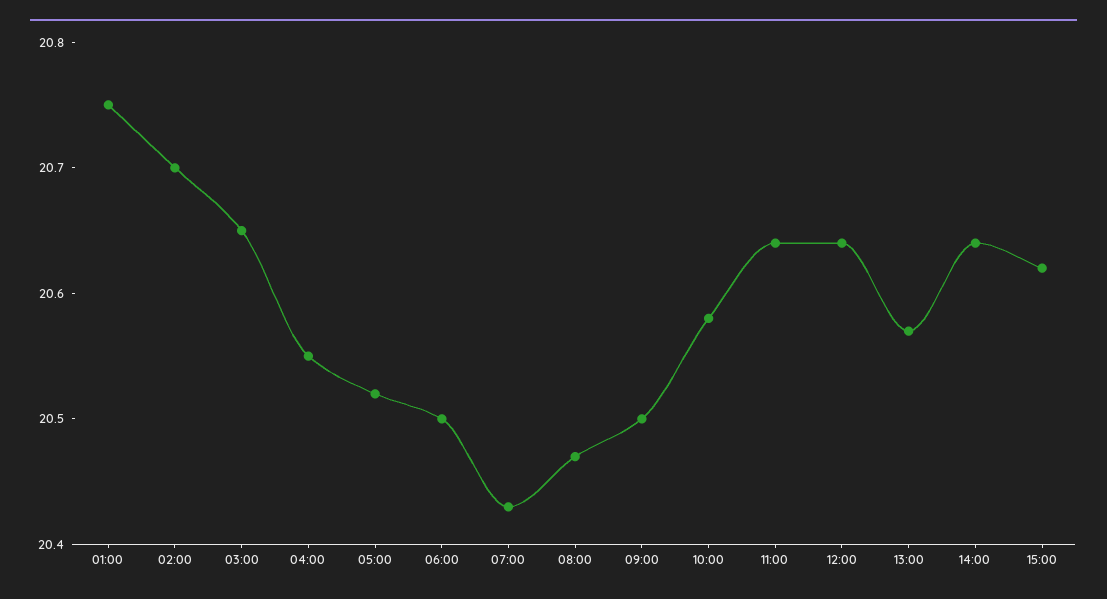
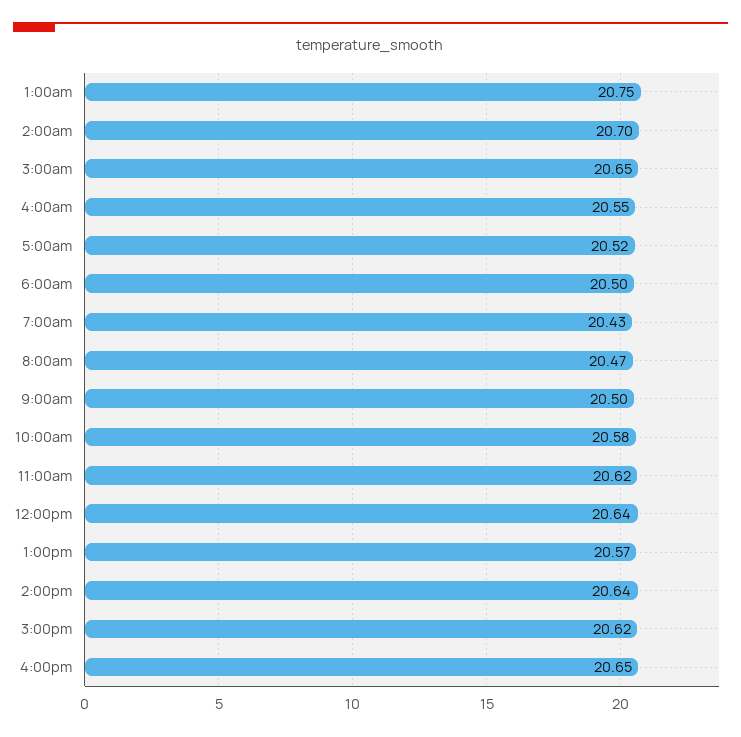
11:00: 20.64 -> 20.62
4:00pm: none -> 20.65

